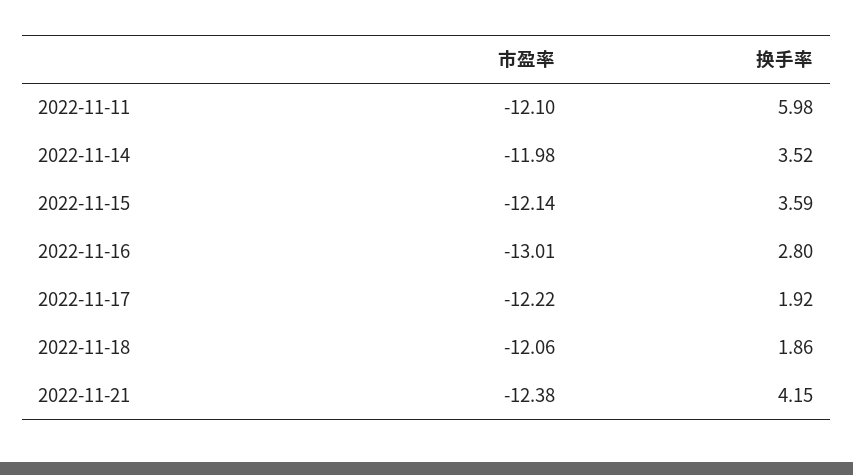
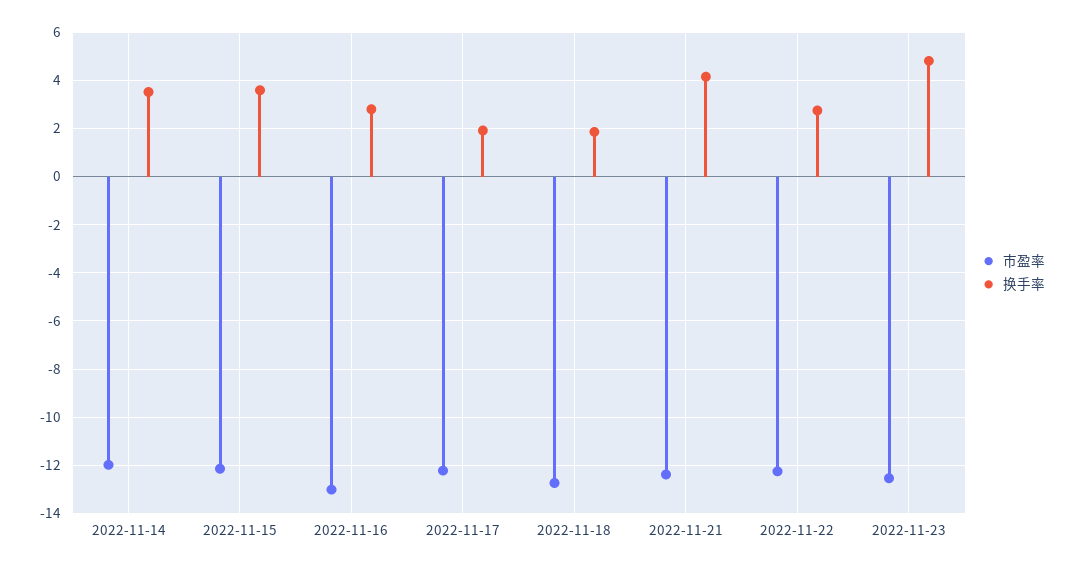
市盈率, 2022-11-11: -12.1 -> none
换手率, 2022-11-11: 5.98 -> none
市盈率, 2022-11-18: -12.06 -> -12.75
市盈率, 2022-11-22: none -> -12.25
换手率, 2022-11-22: none -> 2.75
市盈率, 2022-11-23: none -> -12.5
换手率, 2022-11-23: none -> 4.75

